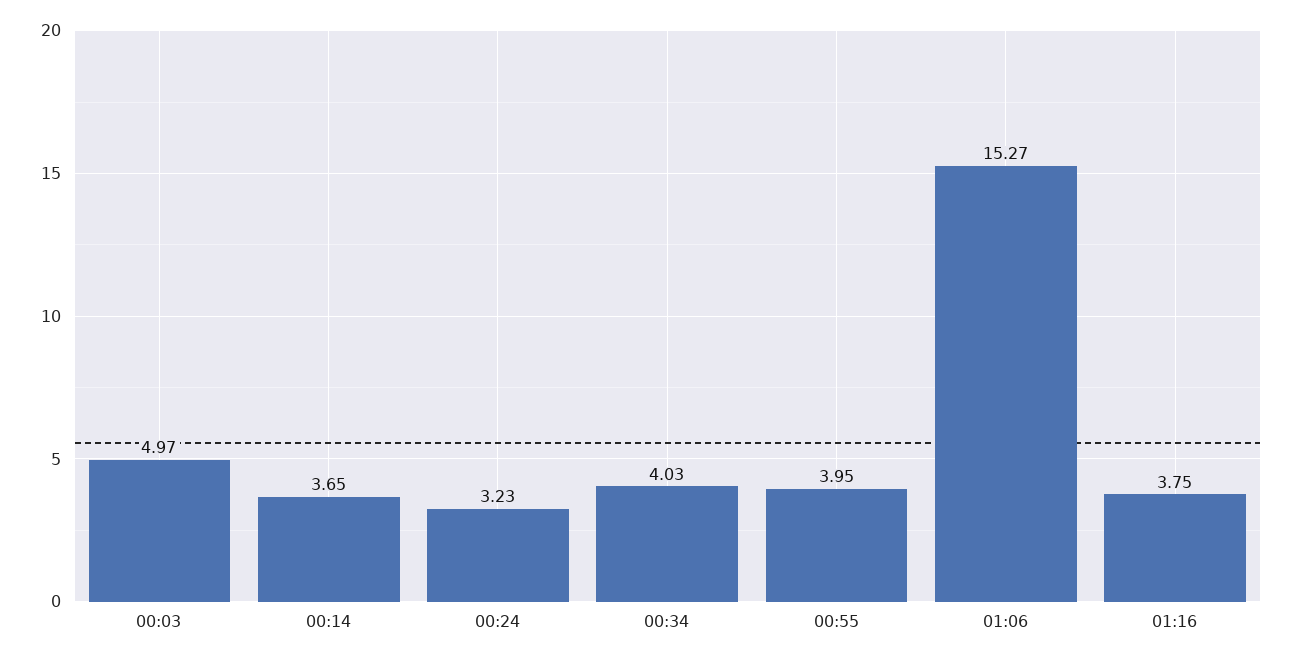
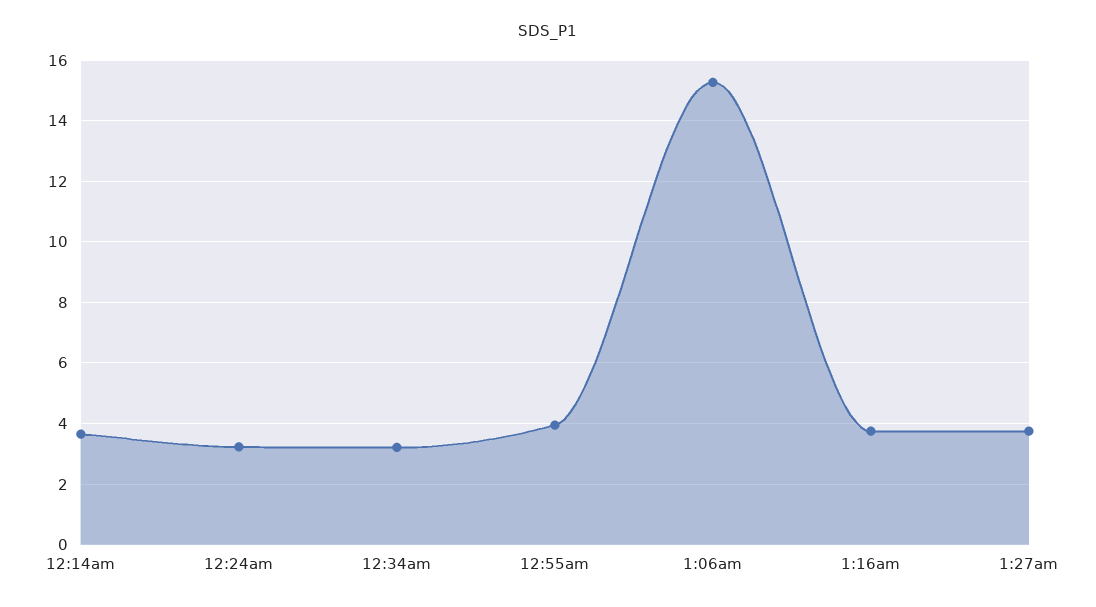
00:03: 4.97 -> none
00:34: 4.03 -> 3.2
1:27am: none -> 3.8

